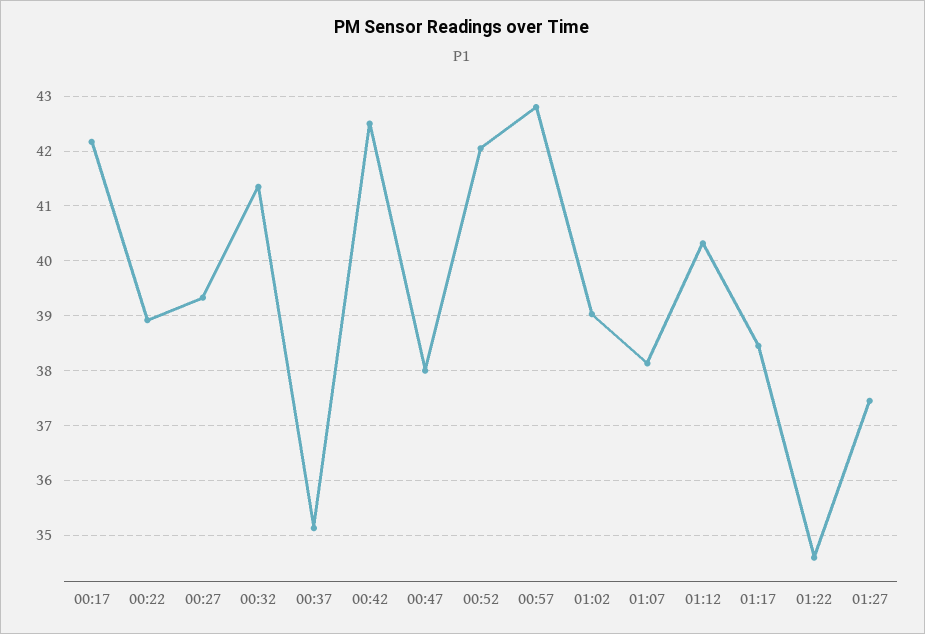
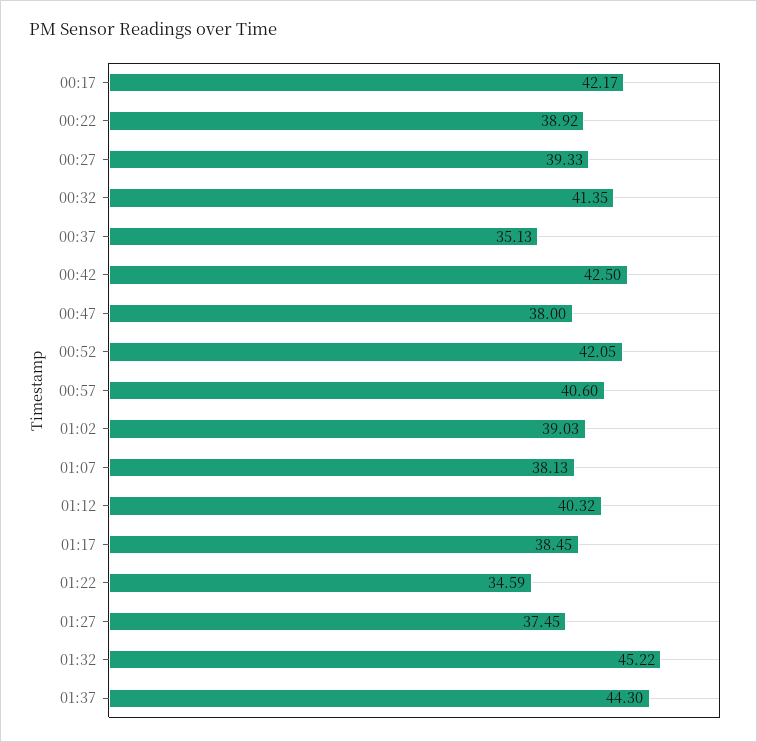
00:57: 42.8 -> 40.6
01:32: none -> 45.22
01:37: none -> 44.3

